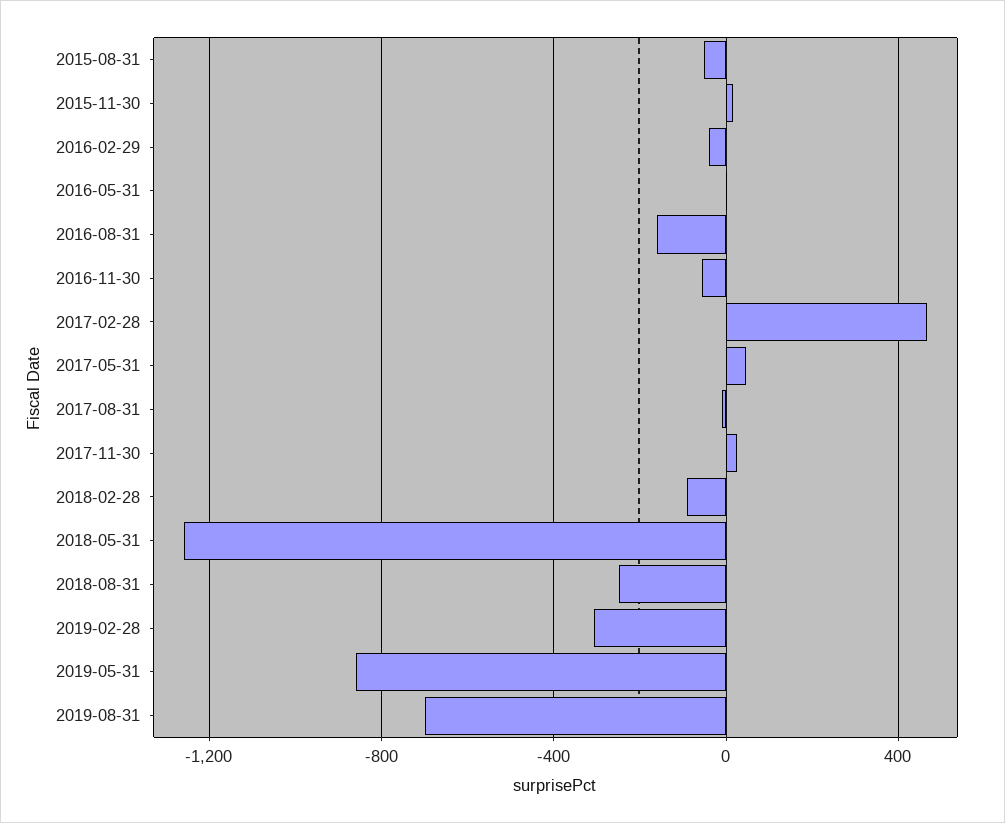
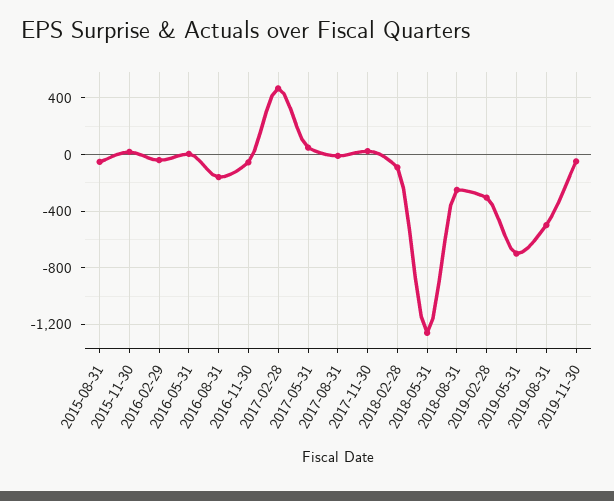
2019-05-31: -850 -> -700
2019-08-31: -700 -> -500
2019-11-30: none -> -50

